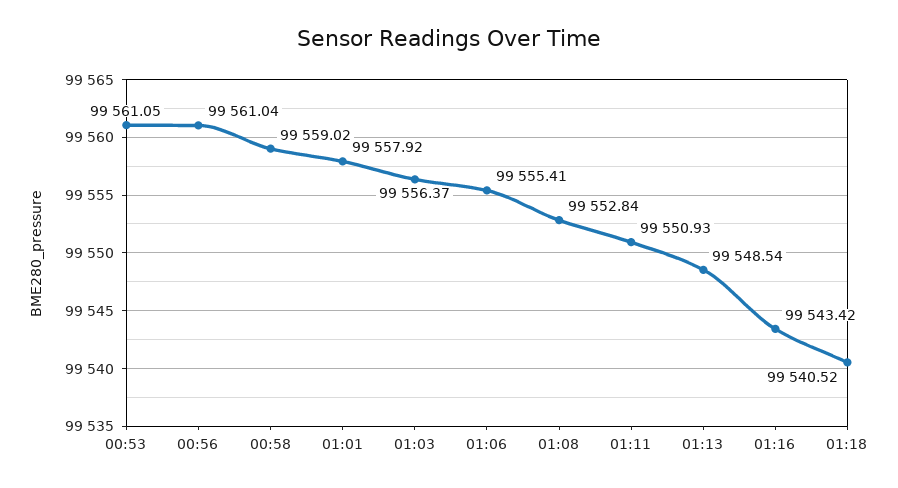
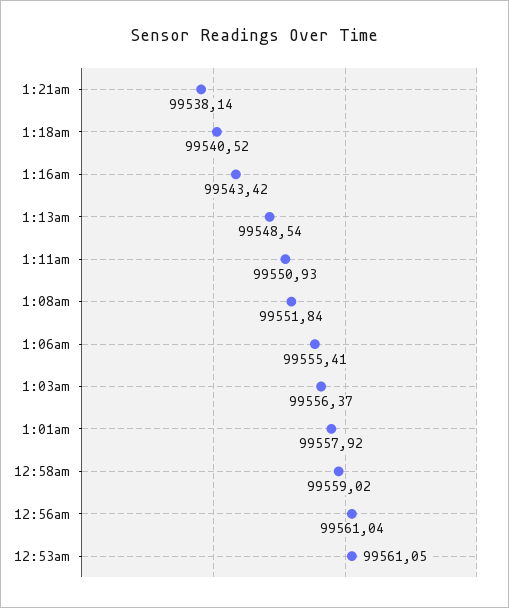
01:08: 99552.84 -> 99551.84
1:21am: none -> 99538.14

